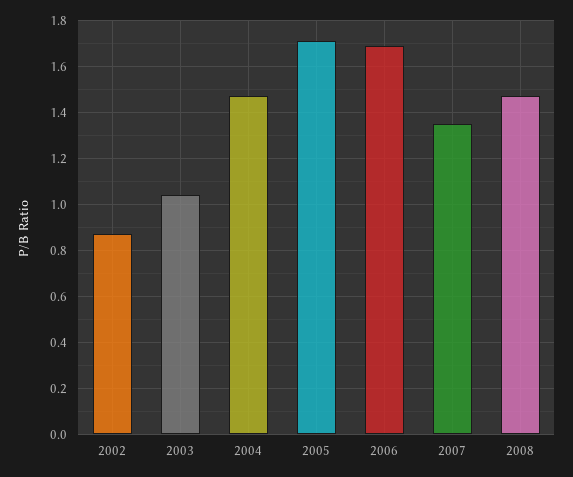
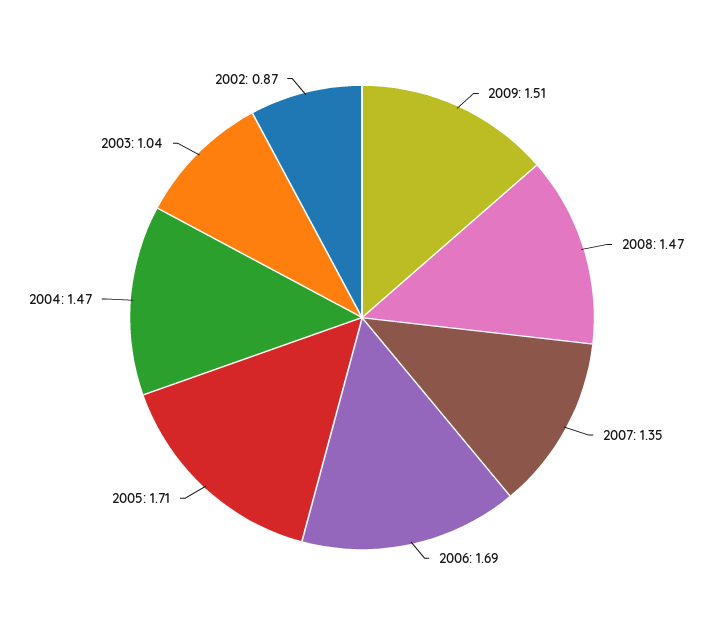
2009: none -> 1.51

